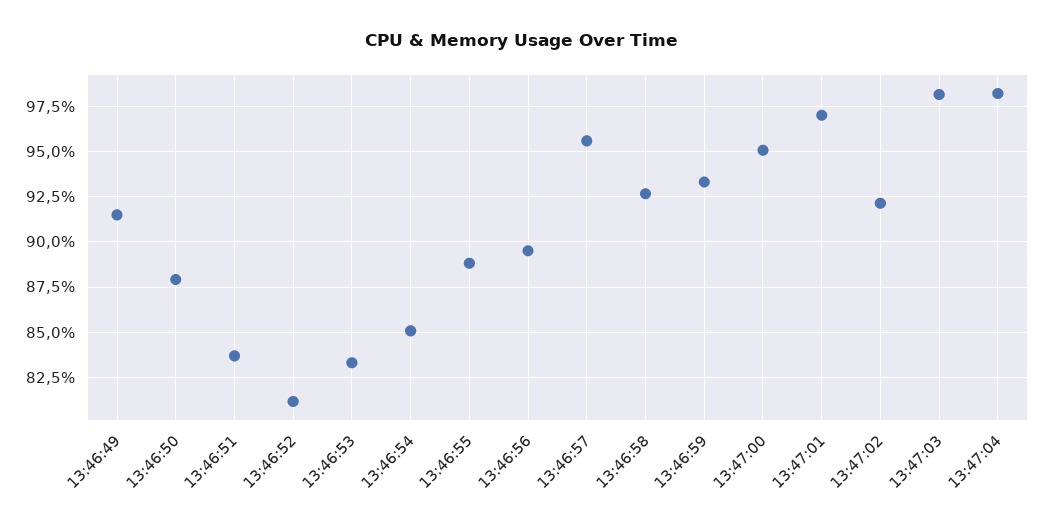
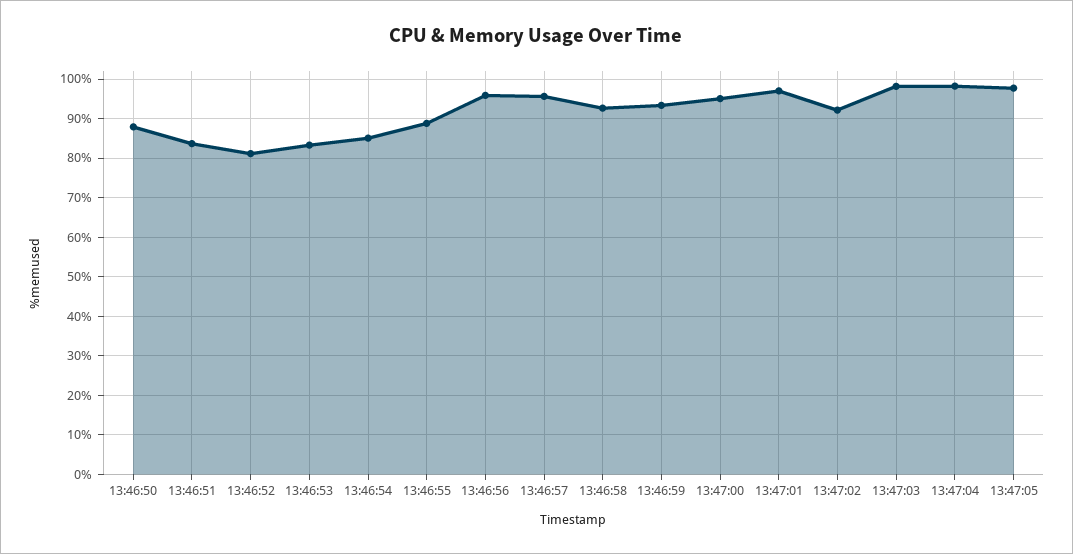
13:46:49: 91.5 -> none
13:46:56: 89.5 -> 96
13:47:05: none -> 98

